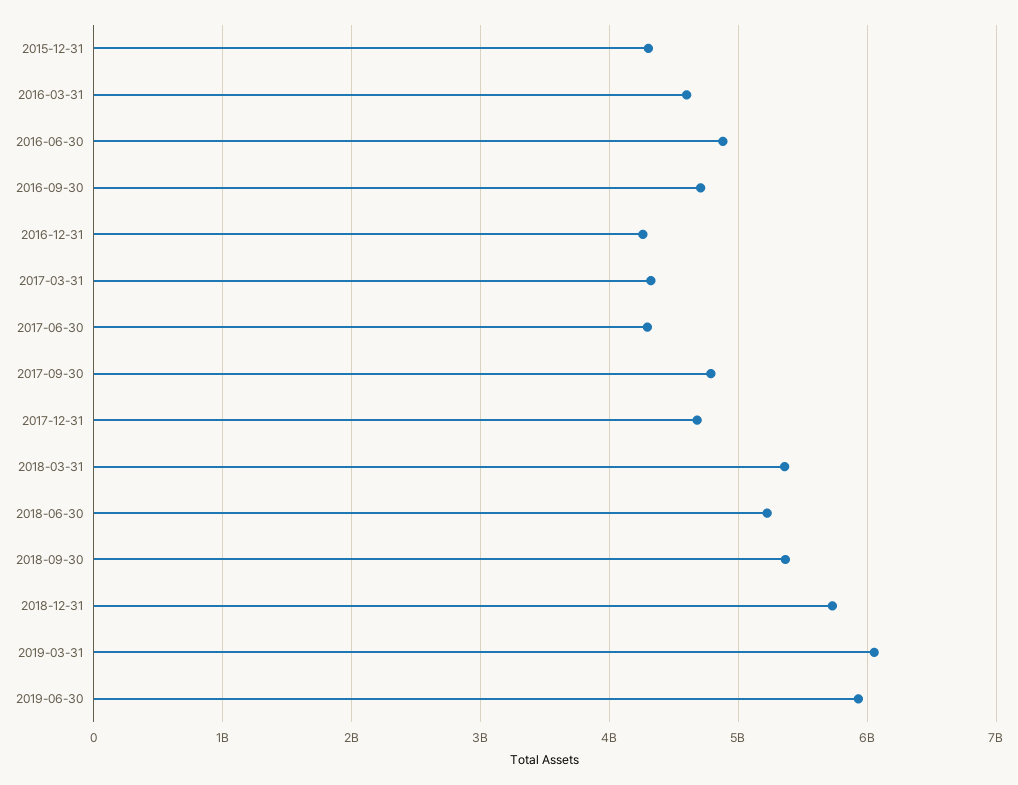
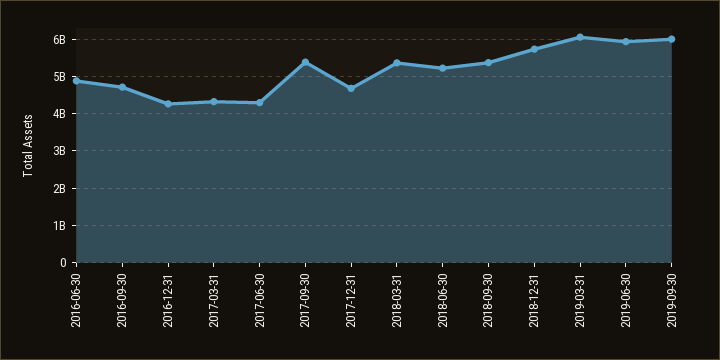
2015-12-31: 4300000000 -> none
2016-03-31: 4600000000 -> none
2017-09-30: 4800000000 -> 5400000000
2019-09-30: none -> 6000000000

